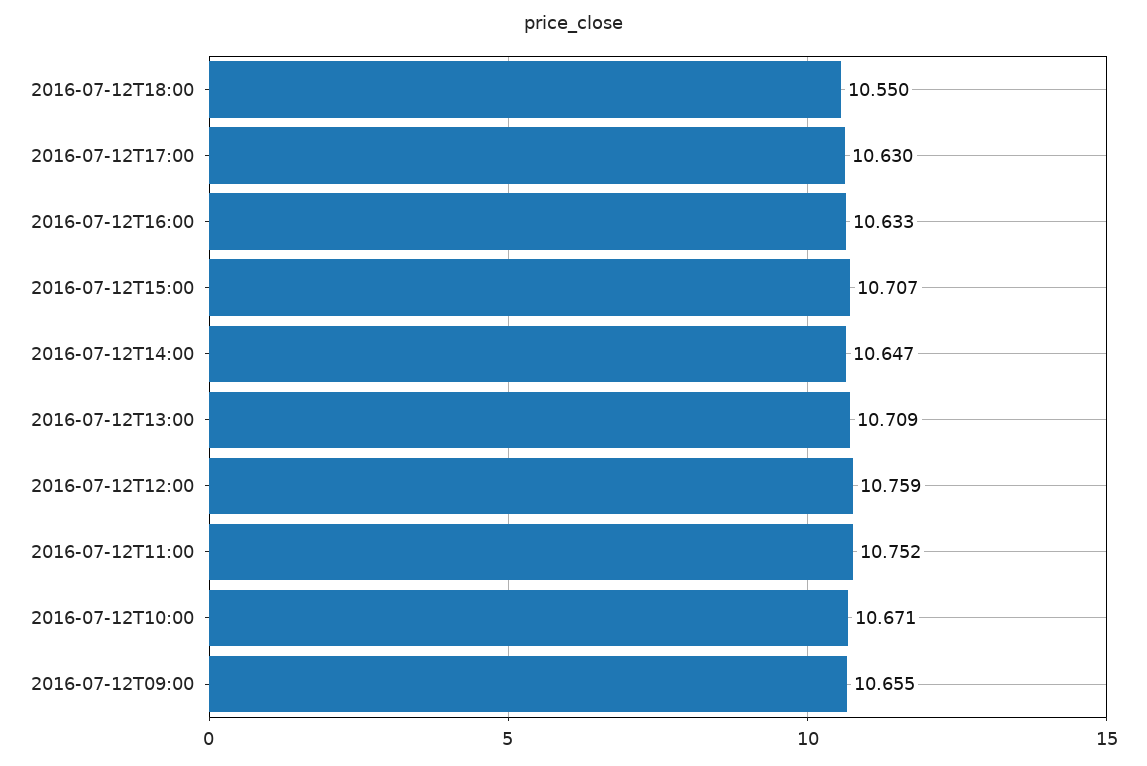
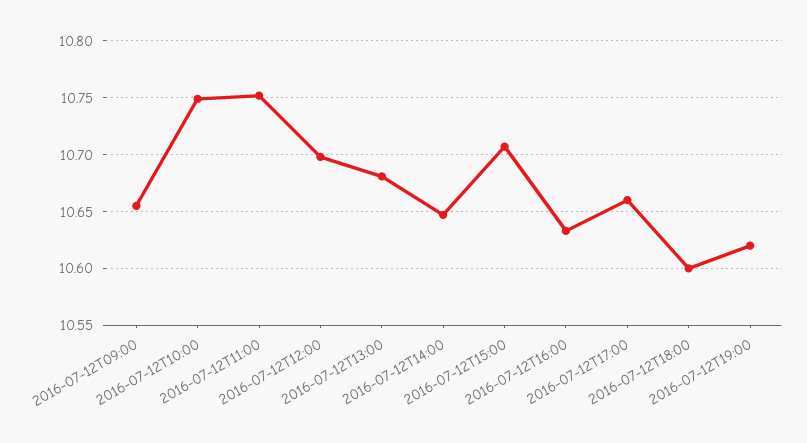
2016-07-12T18:00: 10.55 -> 10.6
2016-07-12T17:00: 10.63 -> 10.66
2016-07-12T13:00: 10.709 -> 10.68
2016-07-12T12:00: 10.759 -> 10.7
2016-07-12T10:00: 10.671 -> 10.75
2016-07-12T19:00: none -> 10.62

